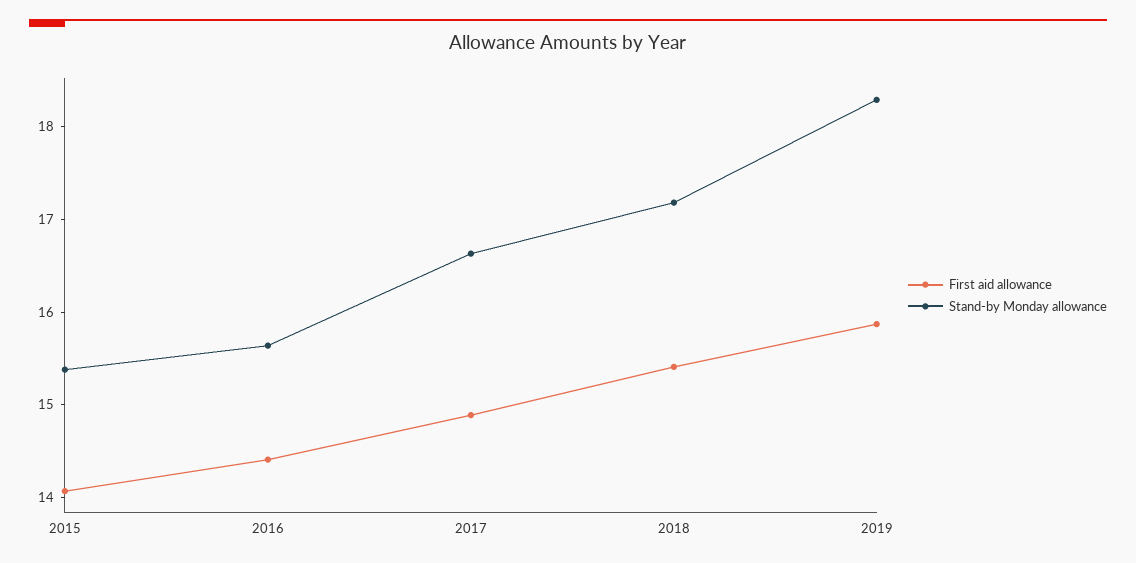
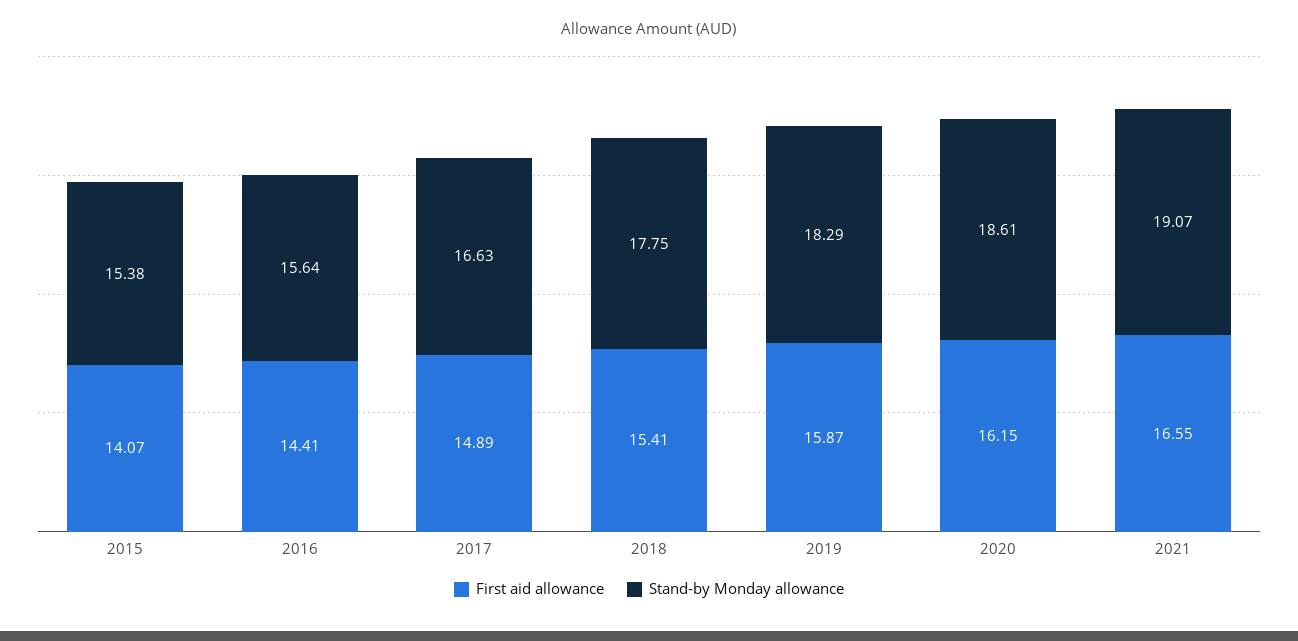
Stand-by Monday allowance, 2018: 17.2 -> 17.75
First aid allowance, 2020: none -> 16.15
Stand-by Monday allowance, 2020: none -> 18.61
First aid allowance, 2021: none -> 16.55
Stand-by Monday allowance, 2021: none -> 19.07

